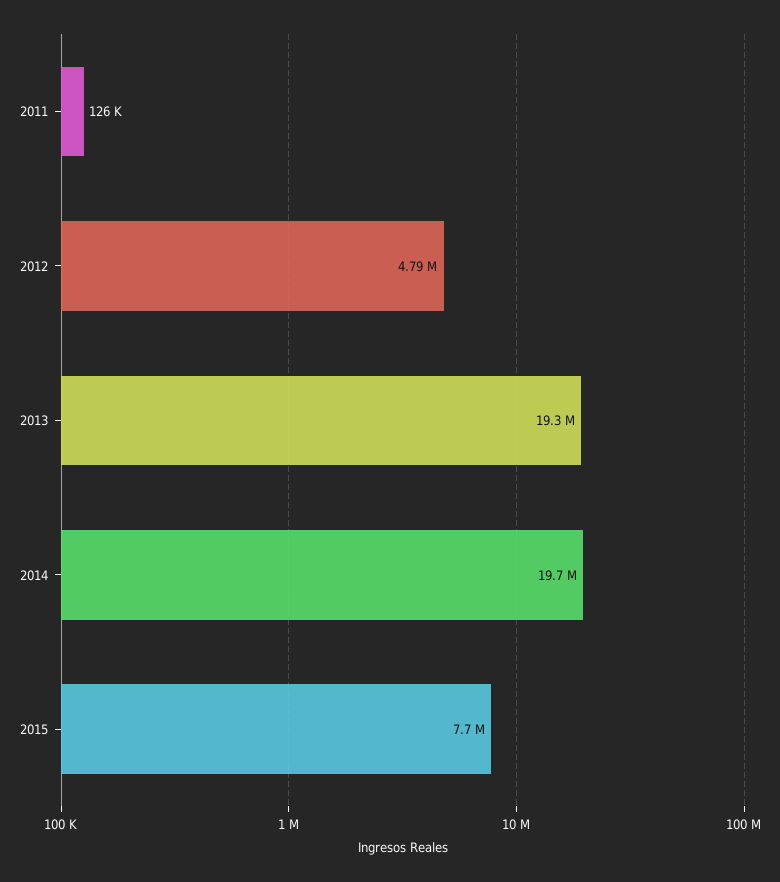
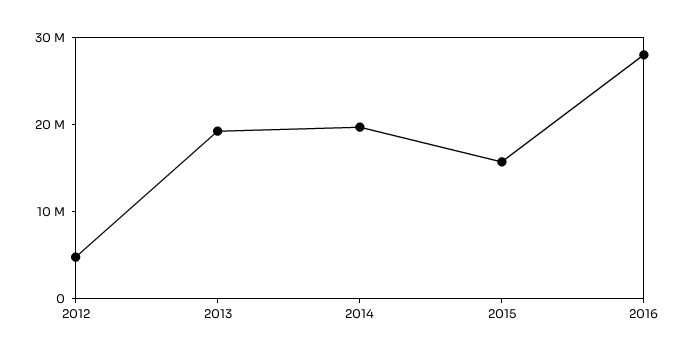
2011: 126000 -> none
2015: 7700000 -> 16000000
2016: none -> 28000000

